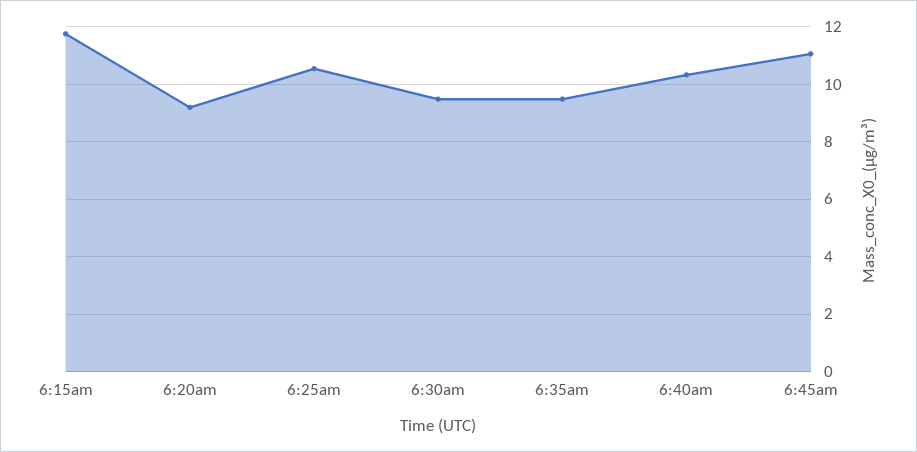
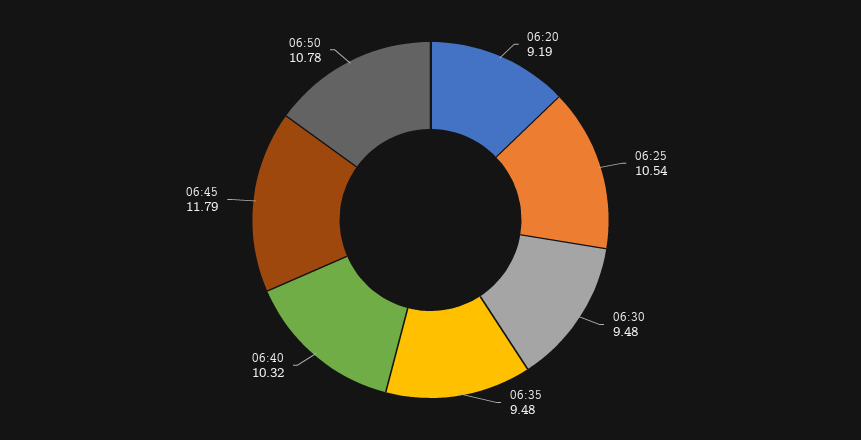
6:15am: 11.75 -> none
6:45am: 11 -> 11.79
06:50: none -> 10.78

